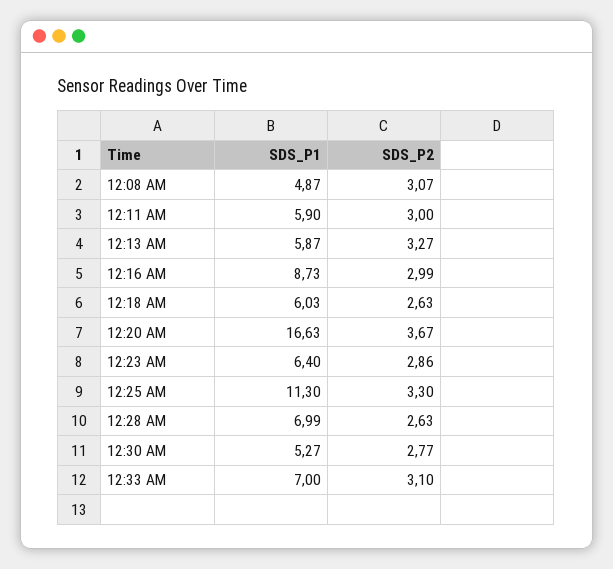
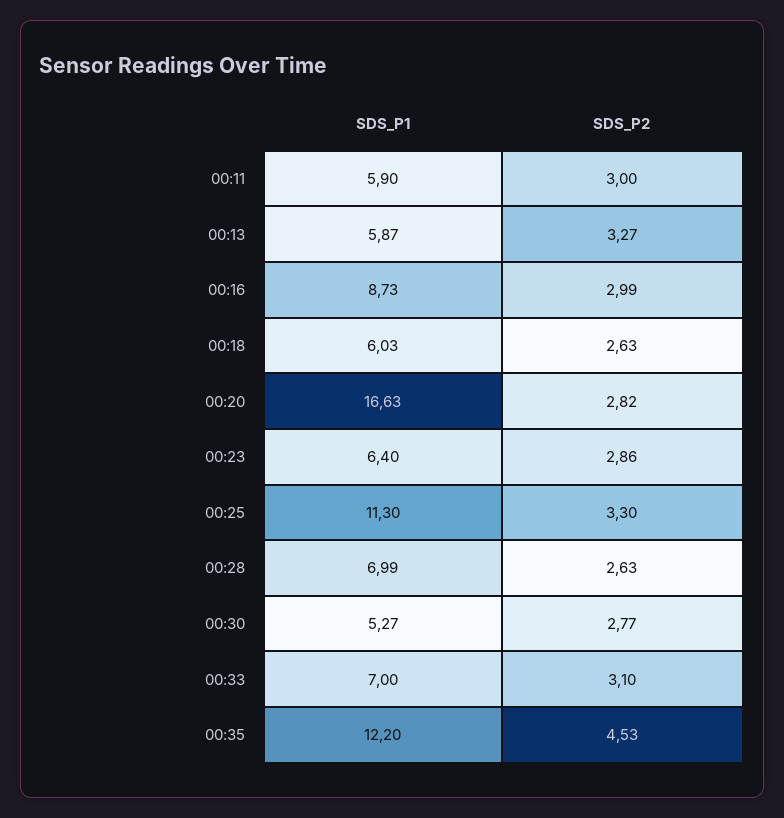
SDS_P1, 12:08 AM: 4.87 -> none
SDS_P2, 12:08 AM: 3.07 -> none
SDS_P2, 12:20 AM: 3.67 -> 2.82
SDS_P1, 00:35: none -> 12.2
SDS_P2, 00:35: none -> 4.53

